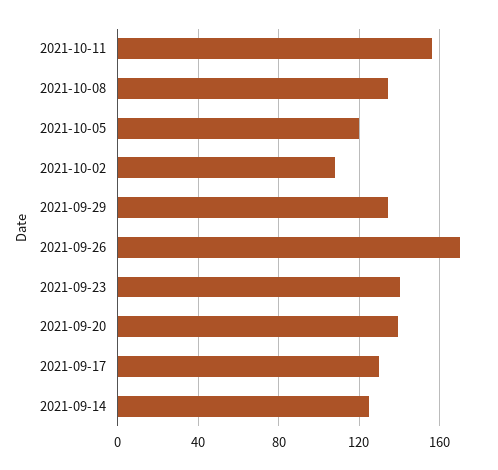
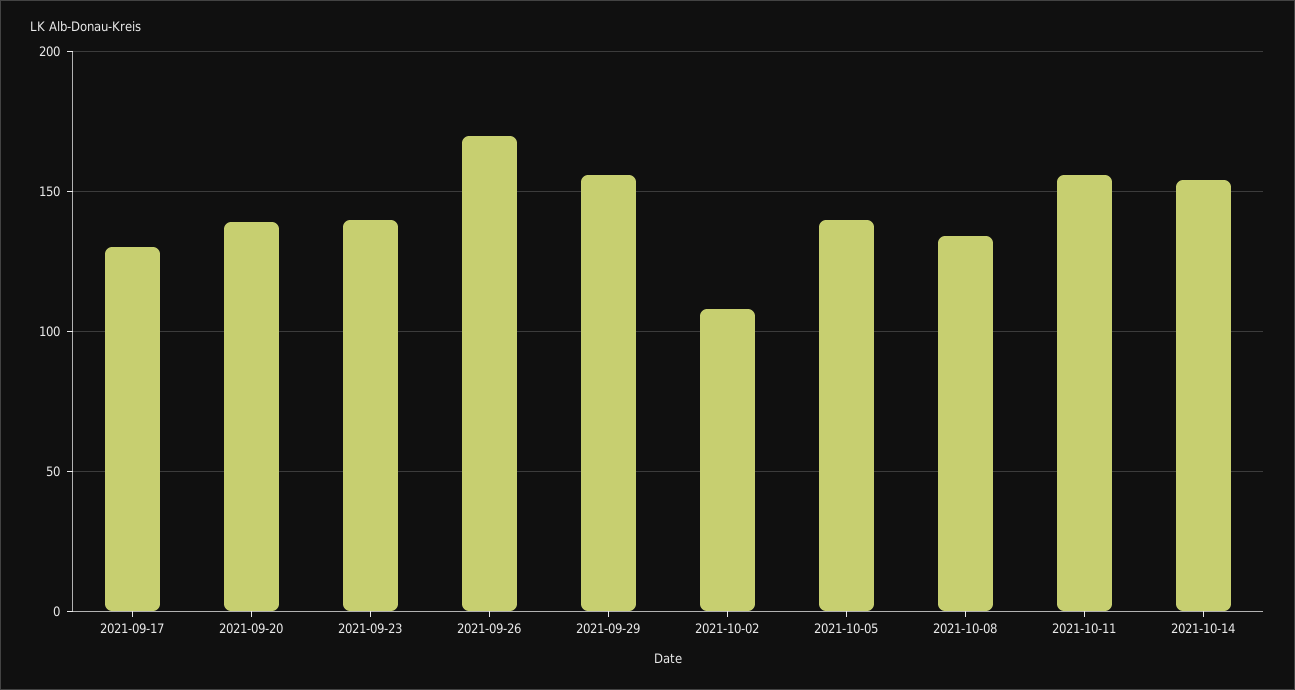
2021-10-05: 120 -> 140
2021-09-29: 135 -> 155
2021-09-14: 125 -> none
2021-10-14: none -> 155

